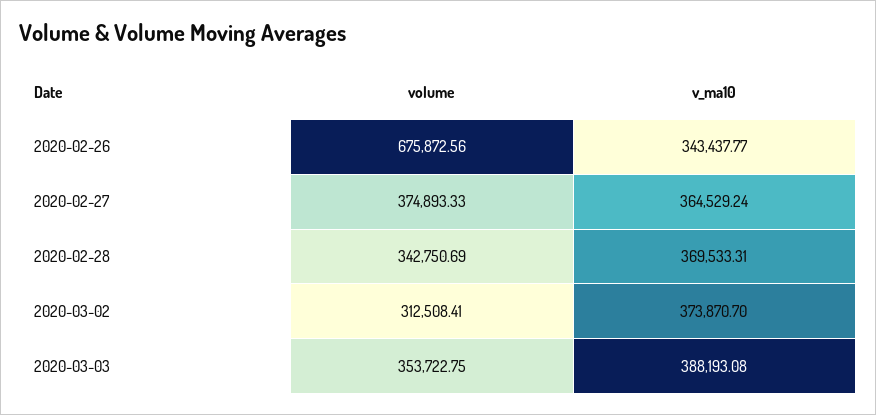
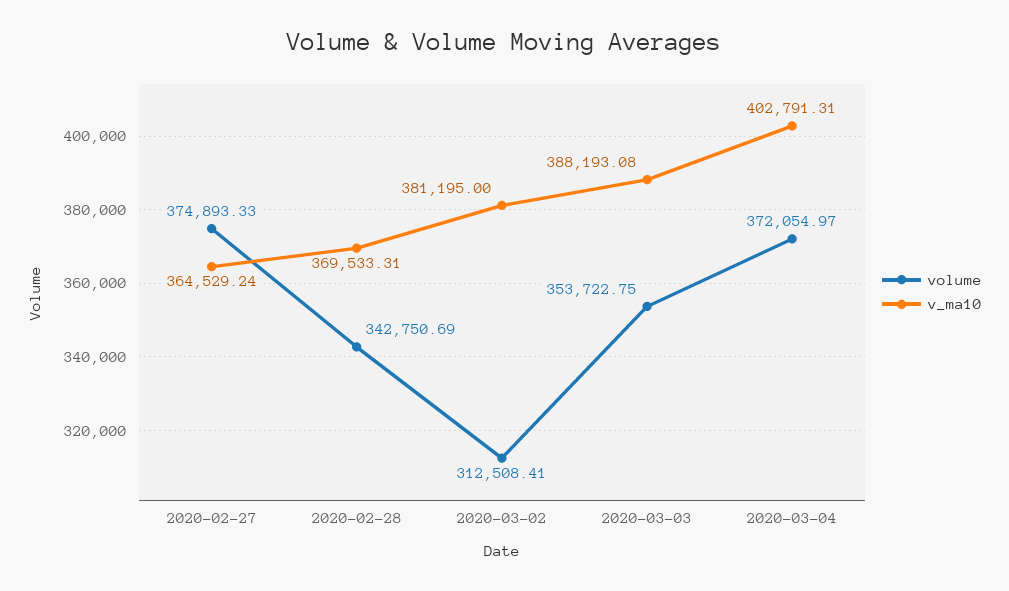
volume, 2020-02-26: 675872.56 -> none
v_ma10, 2020-02-26: 343437.77 -> none
v_ma10, 2020-03-02: 373870.7 -> 381195
volume, 2020-03-04: none -> 372054.97
v_ma10, 2020-03-04: none -> 402791.31

